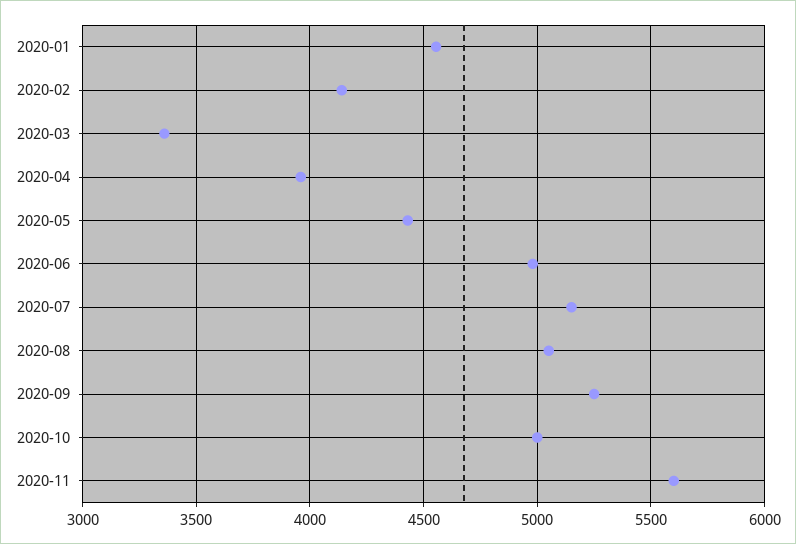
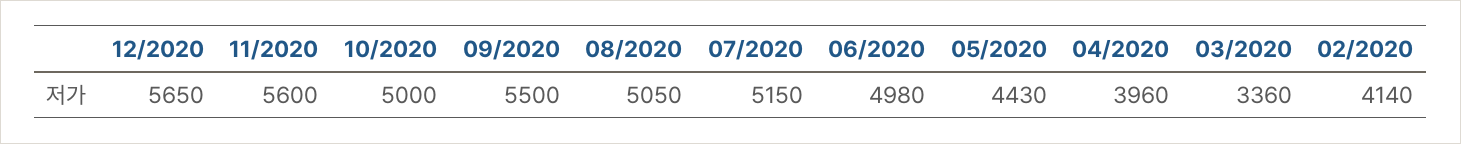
2020-01: 4550 -> none
2020-09: 5250 -> 5500
12/2020: none -> 5650

